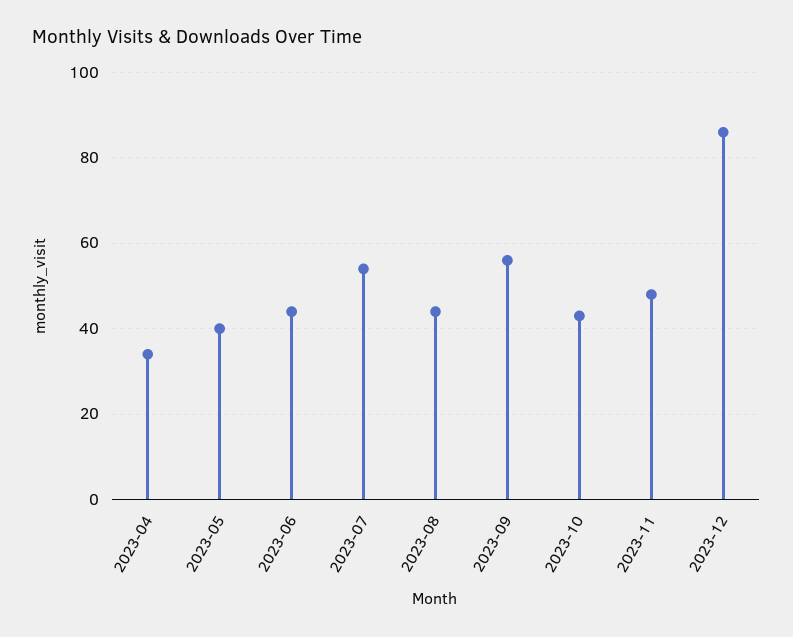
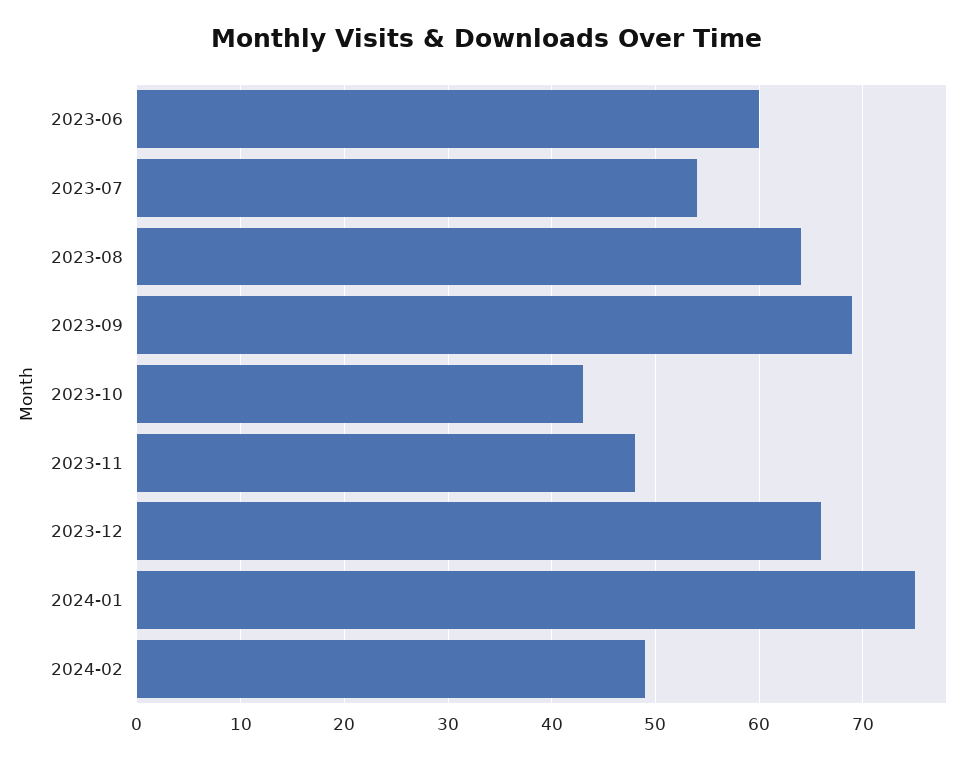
2023-04: 35 -> none
2023-05: 40 -> none
2023-06: 45 -> 60
2023-08: 45 -> 64
2023-09: 55 -> 69
2023-12: 85 -> 66
2024-01: none -> 75
2024-02: none -> 49

